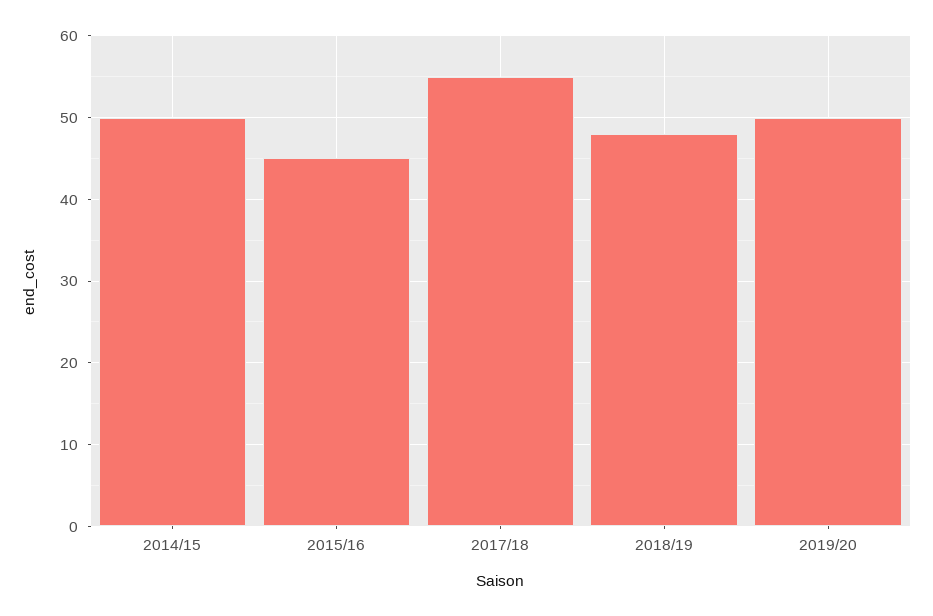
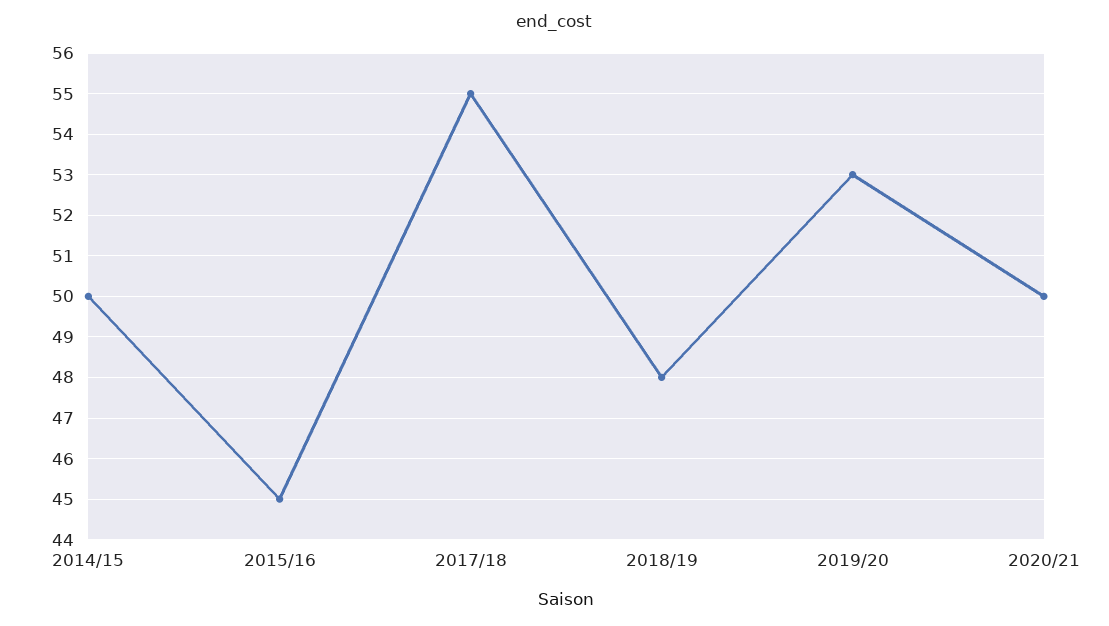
2019/20: 50 -> 53
2020/21: none -> 50

